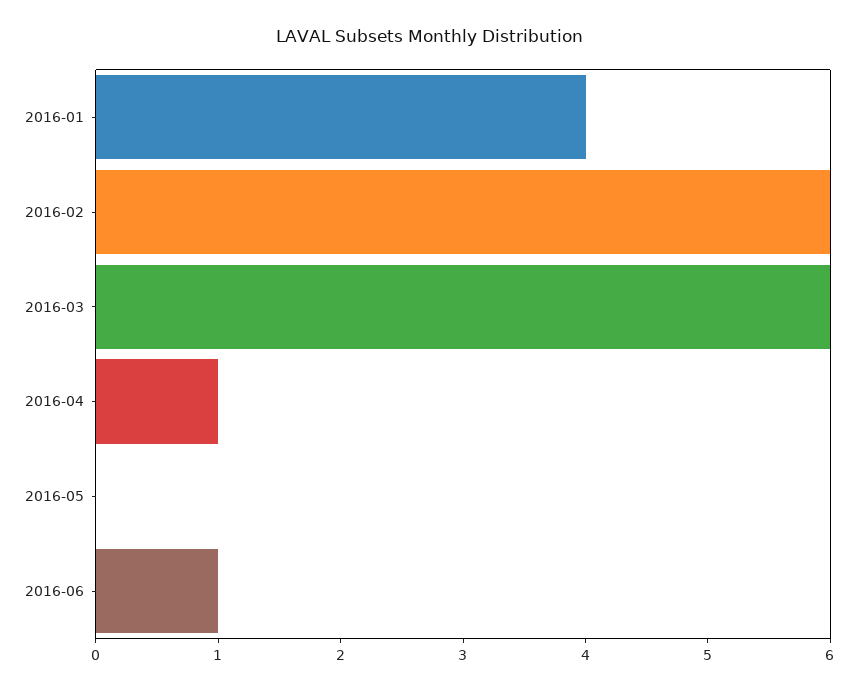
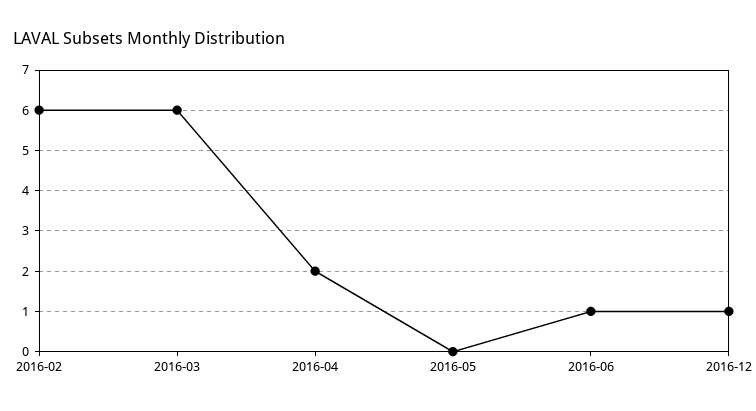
2016-01: 4 -> none
2016-04: 1 -> 2
2016-12: none -> 1

